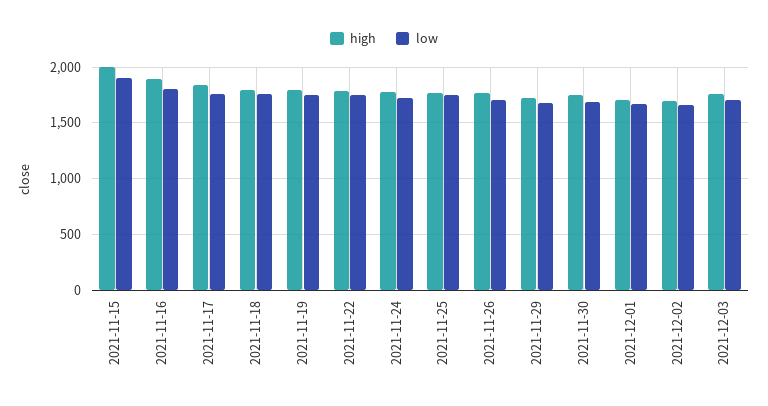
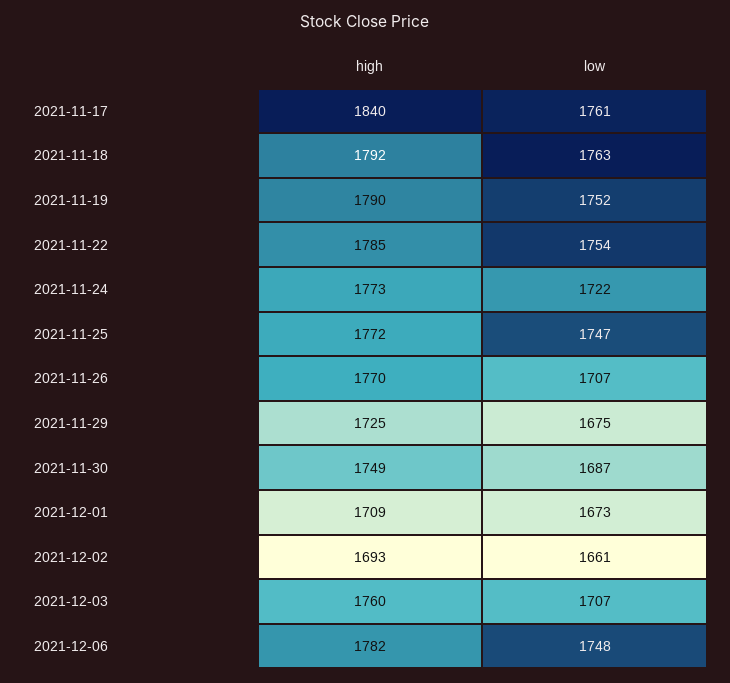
high, 2021-11-15: 2000 -> none
low, 2021-11-15: 1900 -> none
high, 2021-11-16: 1900 -> none
low, 2021-11-16: 1800 -> none
high, 2021-12-06: none -> 1782
low, 2021-12-06: none -> 1748

